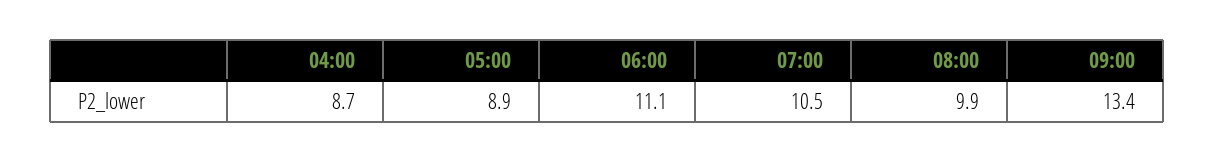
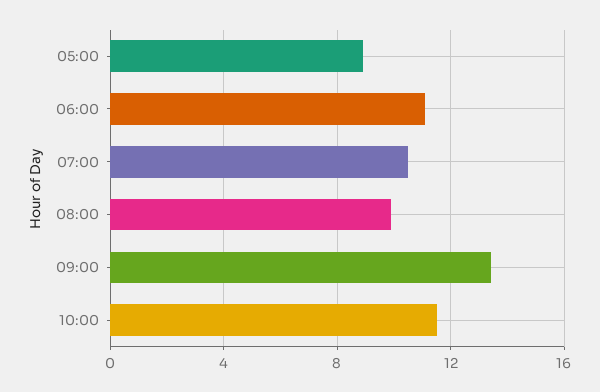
04:00: 8.7 -> none
10:00: none -> 11.5

